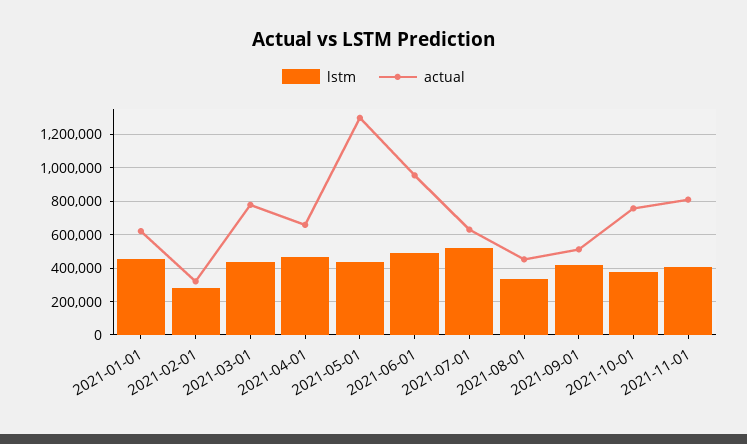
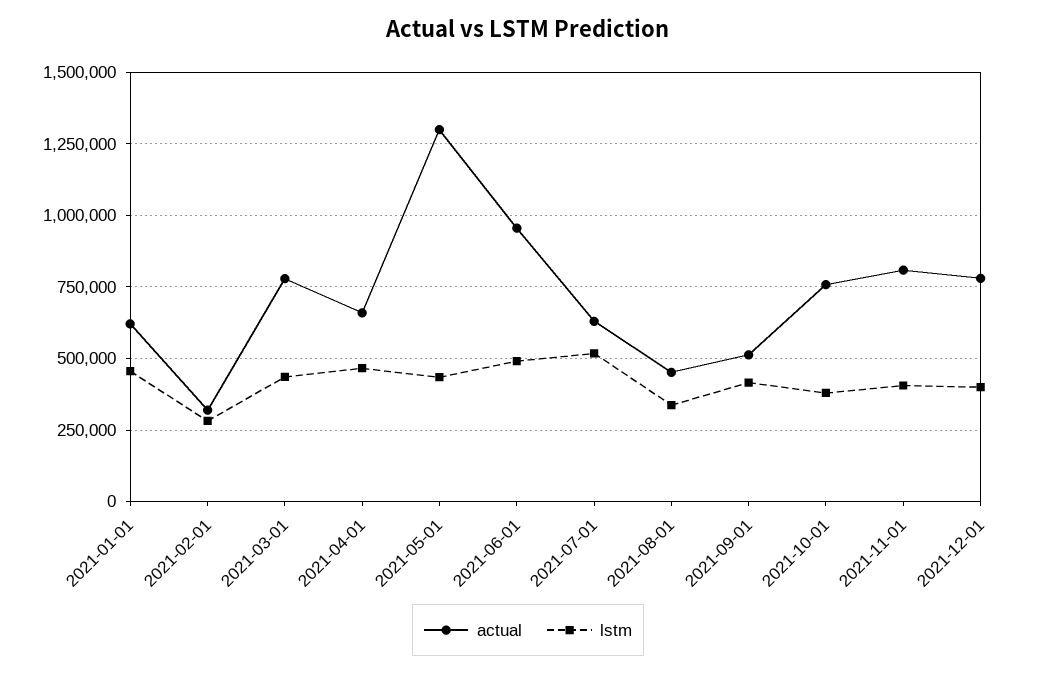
actual, 2021-12-01: none -> 775000
lstm, 2021-12-01: none -> 400000

